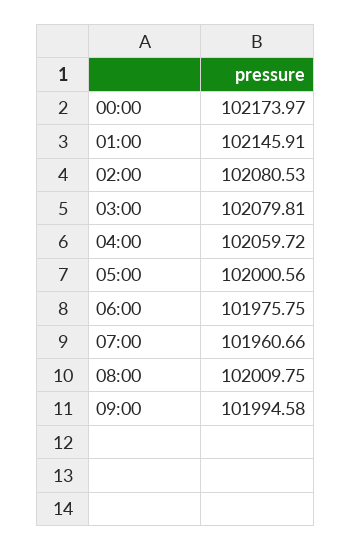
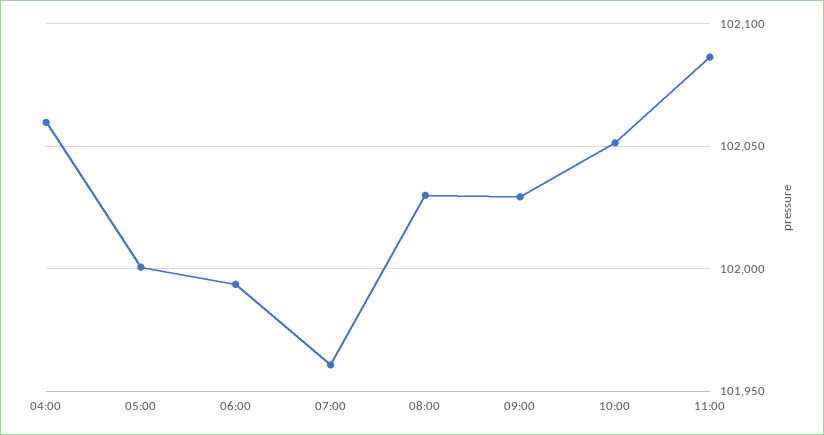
00:00: 102173.97 -> none
01:00: 102145.91 -> none
02:00: 102080.53 -> none
03:00: 102079.81 -> none
06:00: 101975.75 -> 101995
08:00: 102009.75 -> 102030
09:00: 101994.58 -> 102030
10:00: none -> 102050
11:00: none -> 102085

